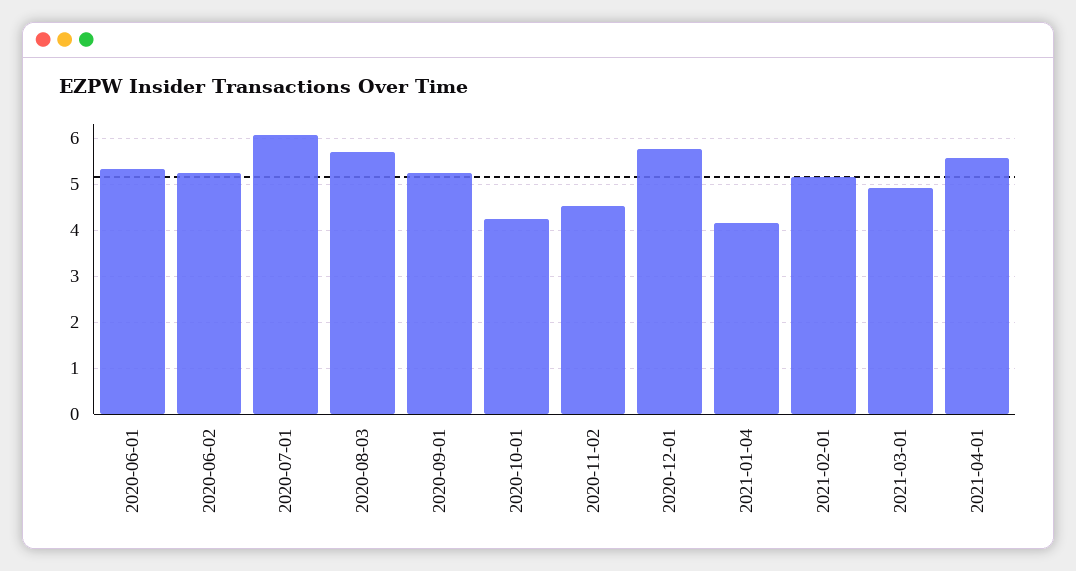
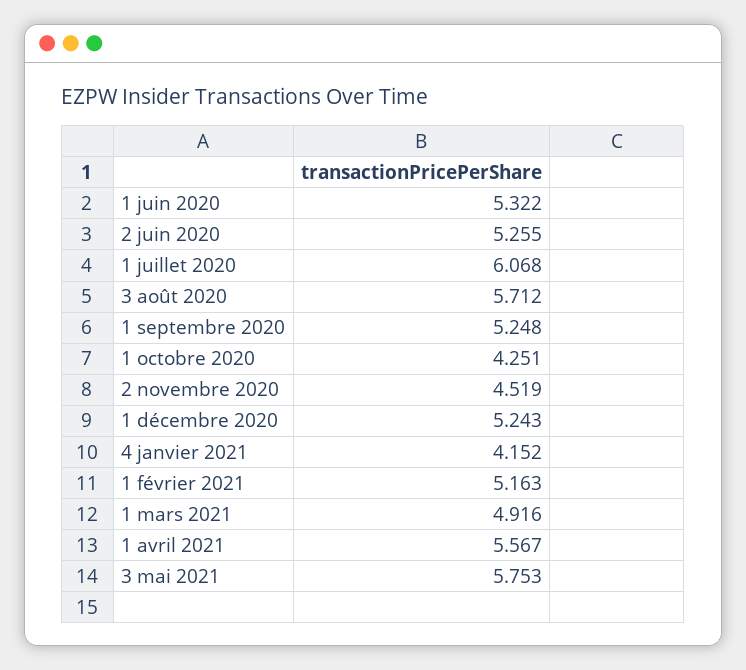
2020-12-01: 5.8 -> 5.243
3 mai 2021: none -> 5.753

